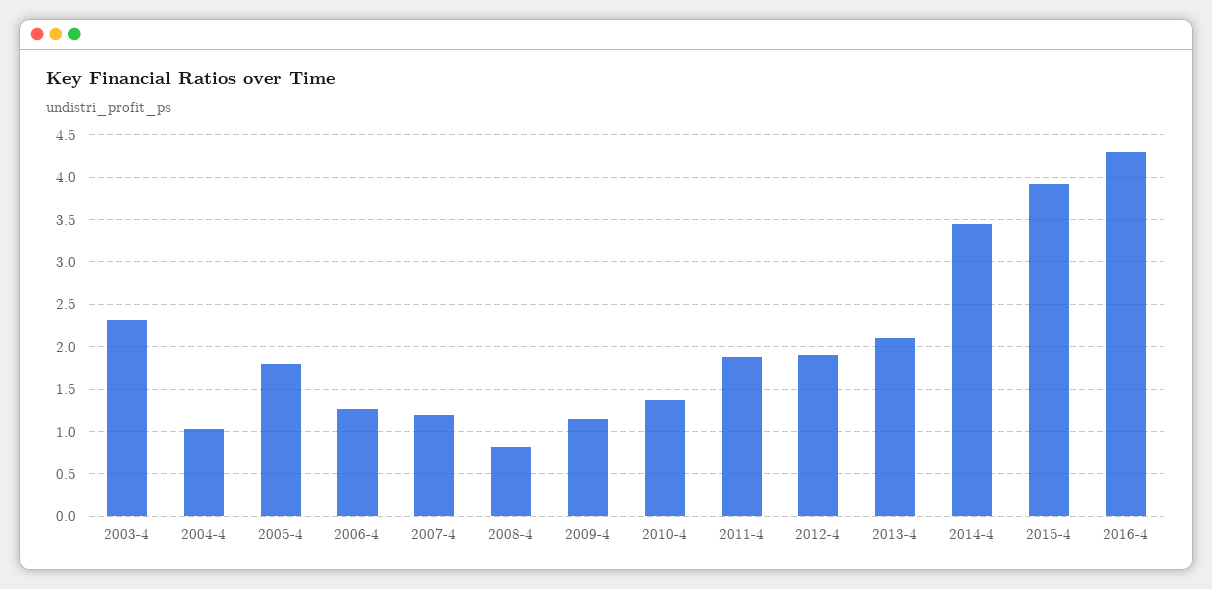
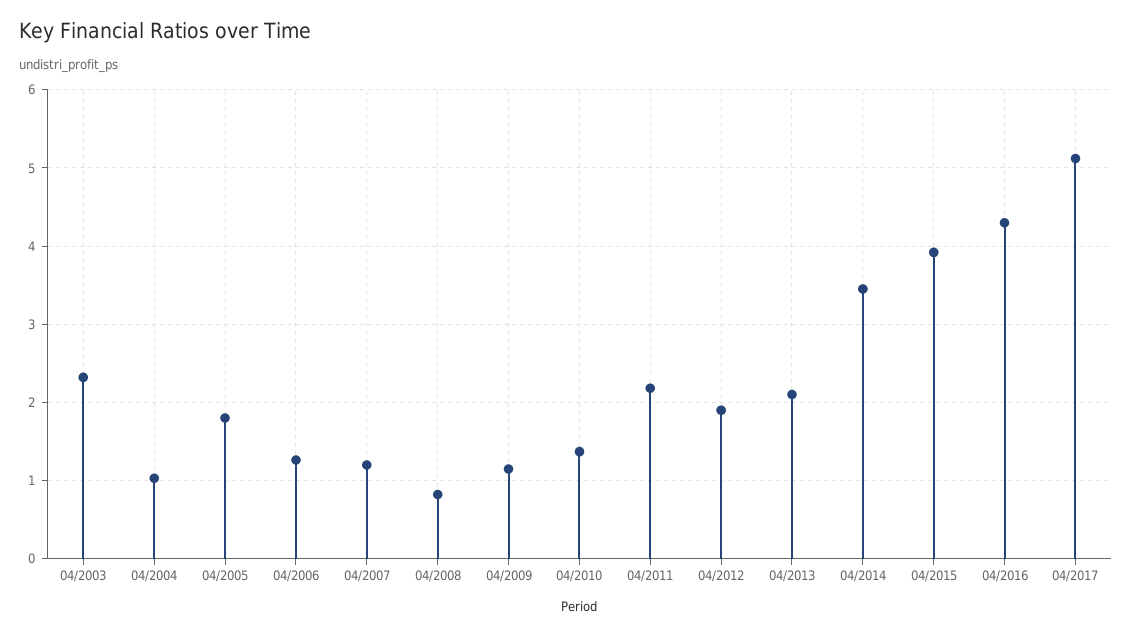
2011-4: 1.9 -> 2.2
04/2017: none -> 5.1

